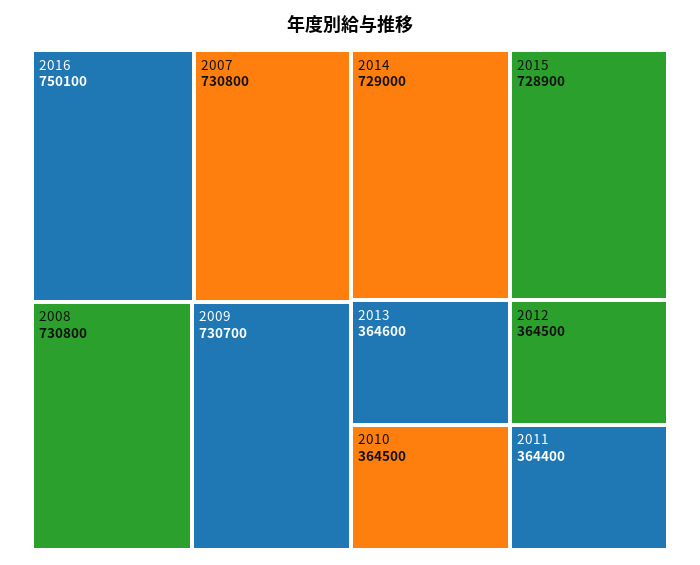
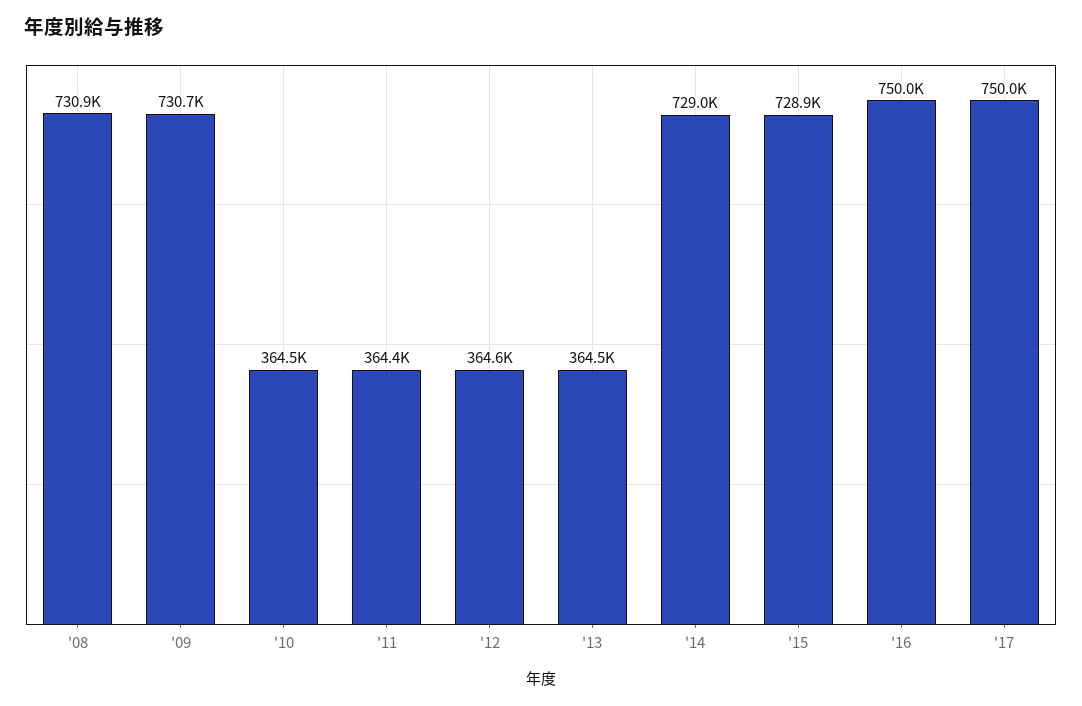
2016: 750100 -> 750000
2007: 730800 -> none
2008: 730800 -> 730900
2013: 364600 -> 364500
2012: 364500 -> 364600
'17: none -> 750000

